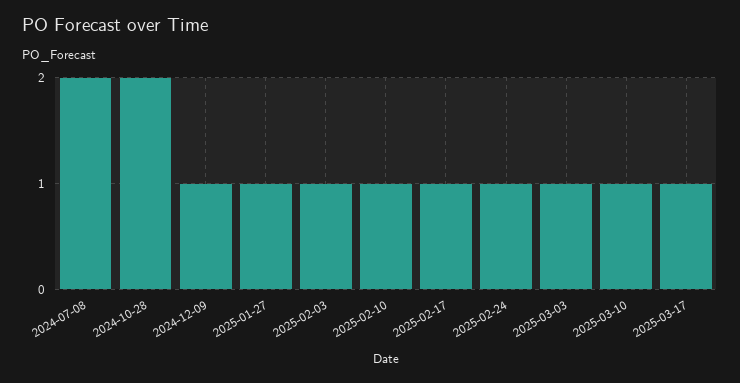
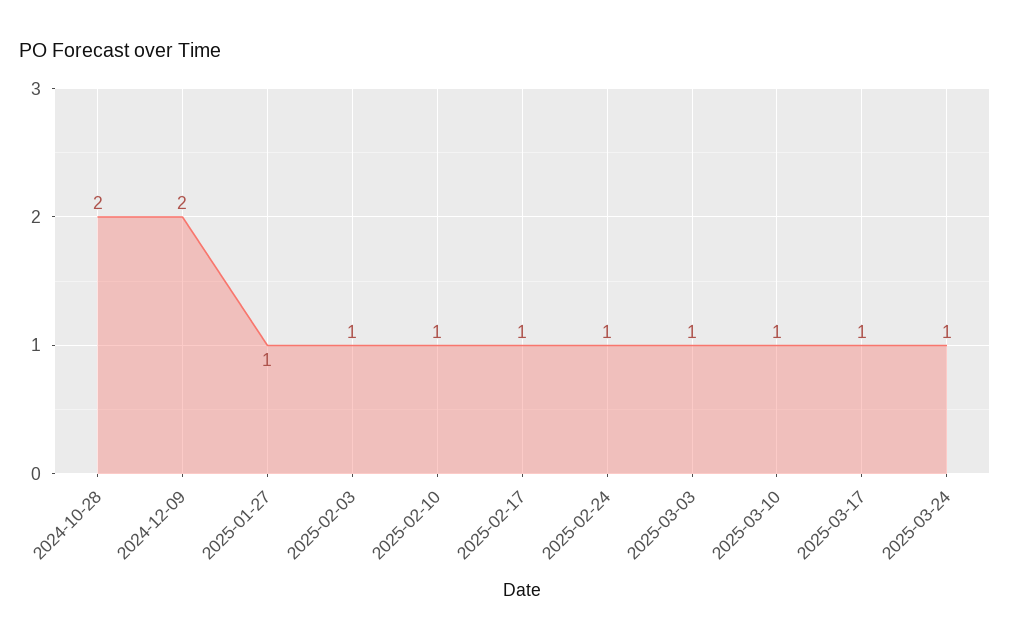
2024-07-08: 2 -> none
2024-12-09: 1 -> 2
2025-03-24: none -> 1

